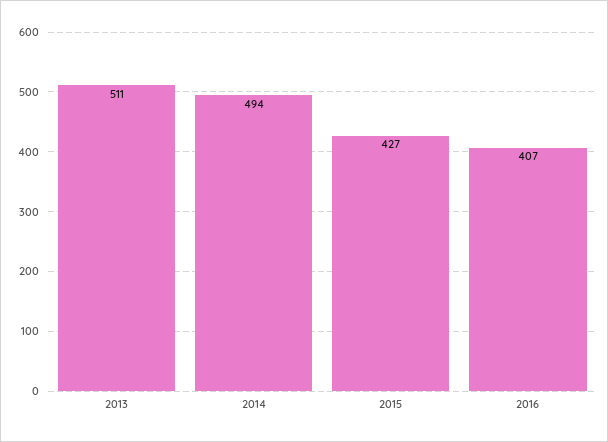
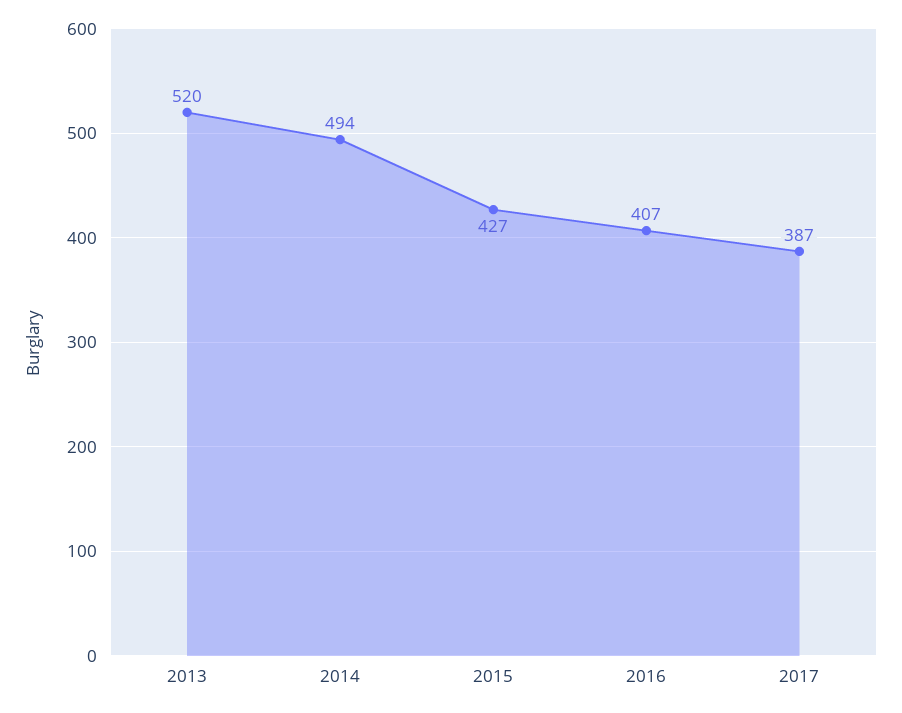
2013: 511 -> 520
2017: none -> 387

